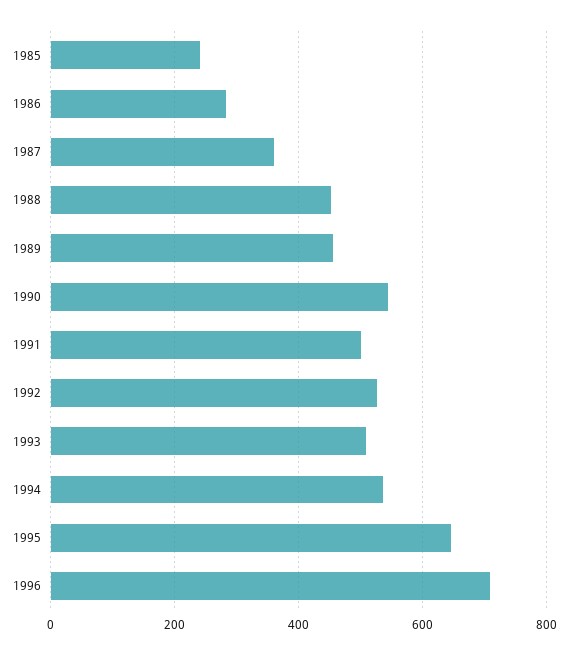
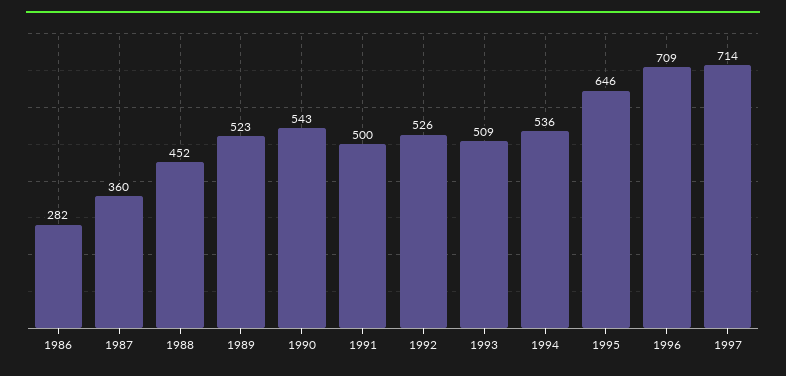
1985: 240 -> none
1989: 460 -> 523
1997: none -> 714

